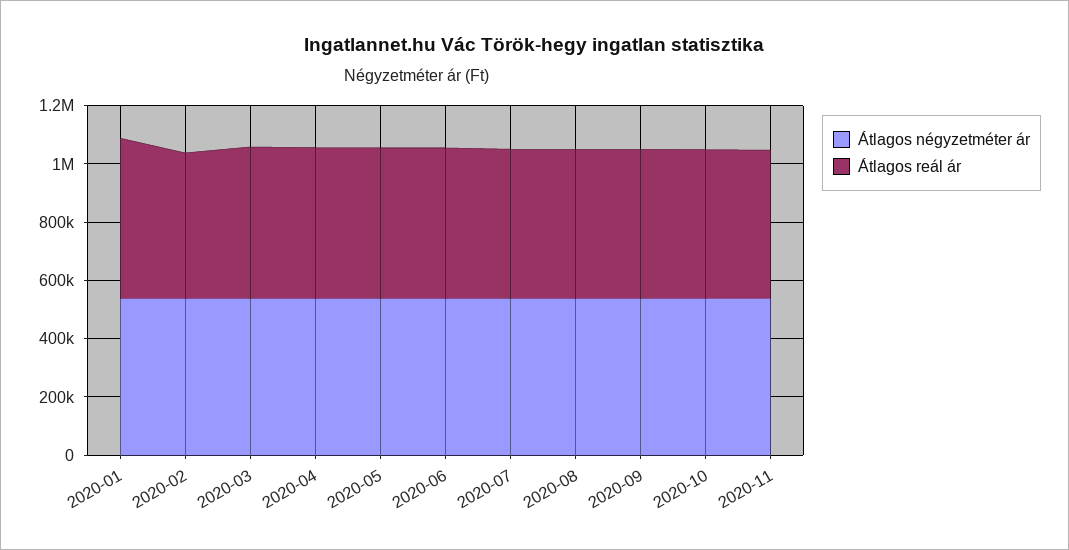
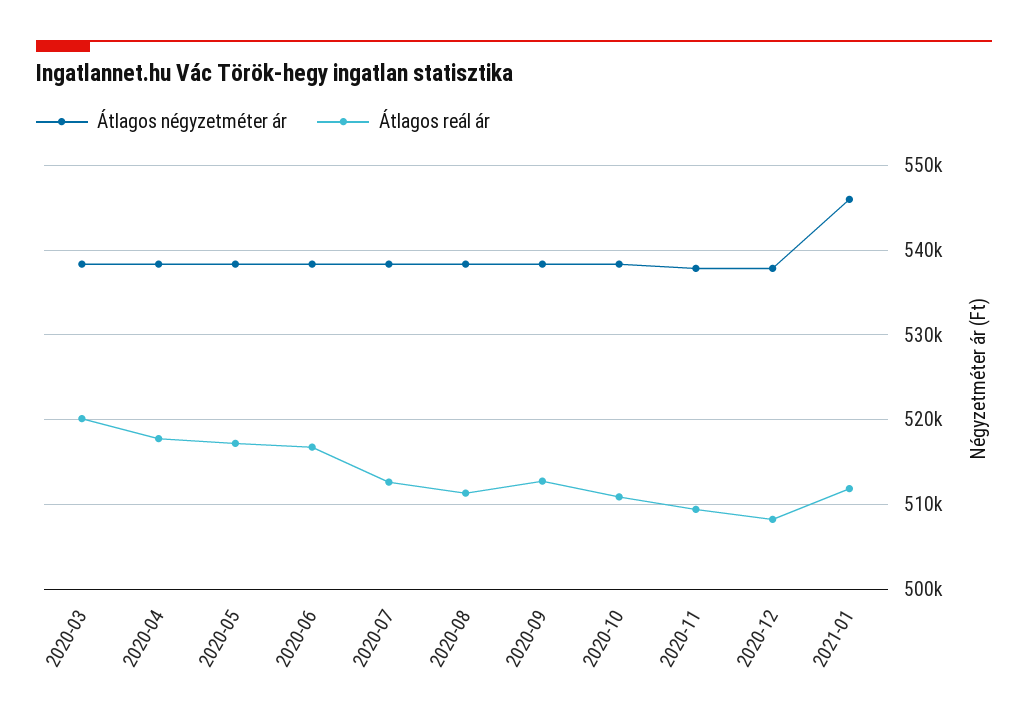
Átlagos négyzetméter ár, 2020-01: 550000 -> none
Átlagos reál ár, 2020-01: 550000 -> none
Átlagos négyzetméter ár, 2020-02: 550000 -> none
Átlagos reál ár, 2020-02: 500000 -> none
Átlagos négyzetméter ár, 2020-12: none -> 538000
Átlagos reál ár, 2020-12: none -> 508000
Átlagos négyzetméter ár, 2021-01: none -> 546000
Átlagos reál ár, 2021-01: none -> 512000

